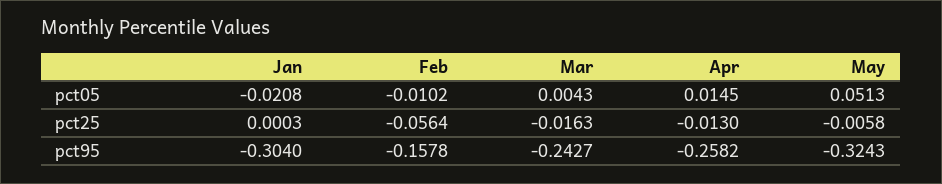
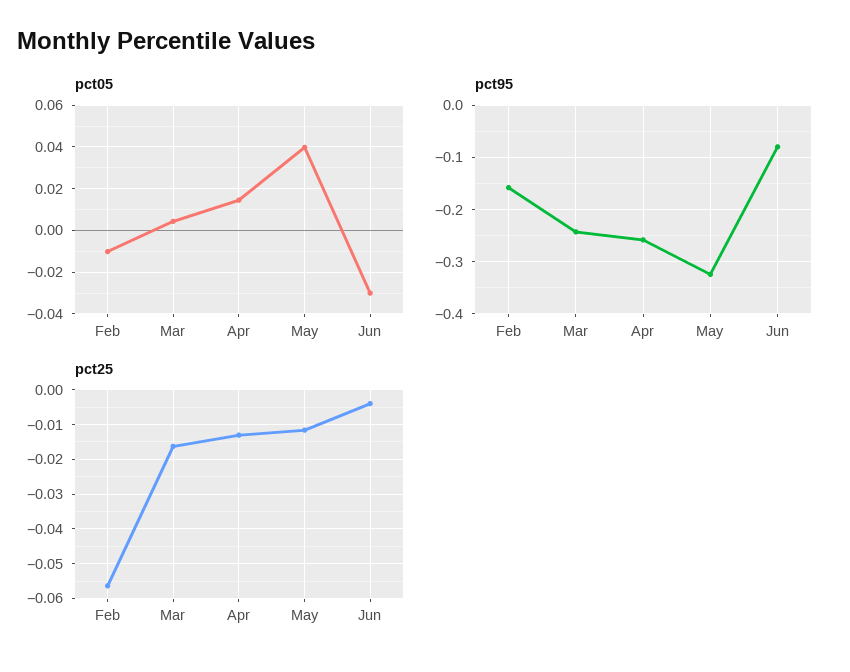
pct05, Jan: -0.0208 -> none
pct05, May: 0.0513 -> 0.04
pct25, Jan: 0.0003 -> none
pct25, May: -0.0058 -> -0.012
pct95, Jan: -0.304 -> none
pct05, Jun: none -> -0.03
pct95, Jun: none -> -0.08
pct25, Jun: none -> -0.004

